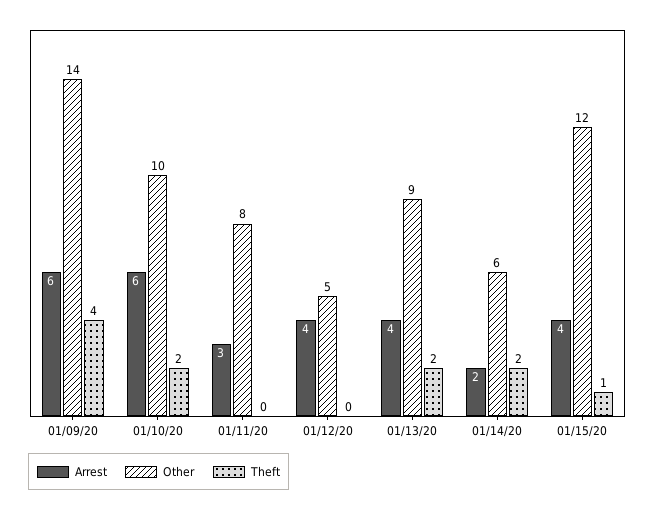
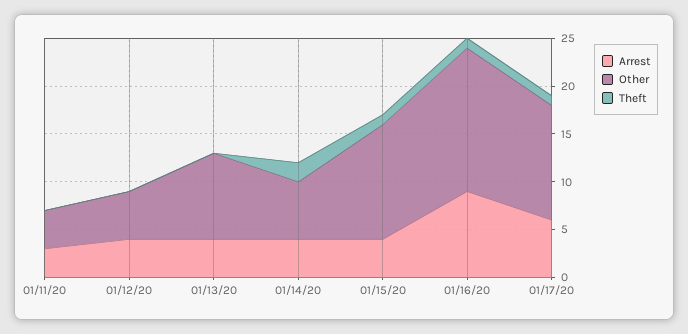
Arrest, 01/09/20: 6 -> none
Other, 01/09/20: 14 -> none
Theft, 01/09/20: 4 -> none
Arrest, 01/10/20: 6 -> none
Other, 01/10/20: 10 -> none
Theft, 01/10/20: 2 -> none
Other, 01/11/20: 8 -> 4
Theft, 01/13/20: 2 -> 0
Arrest, 01/14/20: 2 -> 4
Arrest, 01/16/20: none -> 9
Other, 01/16/20: none -> 15
Theft, 01/16/20: none -> 1
Arrest, 01/17/20: none -> 6
Other, 01/17/20: none -> 12
Theft, 01/17/20: none -> 1

